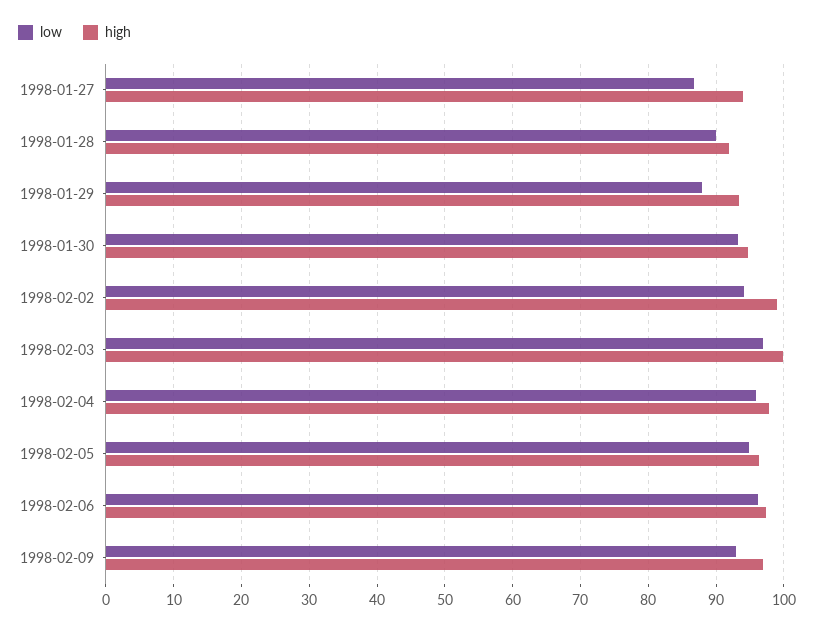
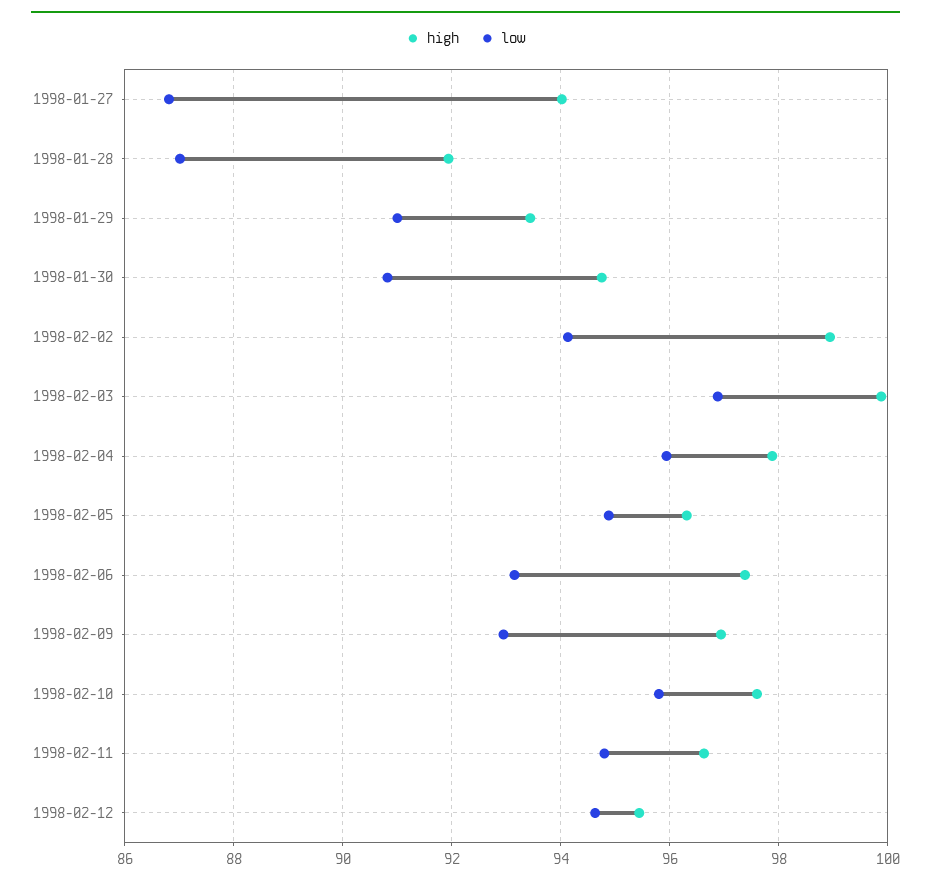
low, 1998-01-28: 90 -> 87
low, 1998-01-29: 88 -> 91
low, 1998-01-30: 93 -> 90.8
low, 1998-02-06: 96 -> 93.2
high, 1998-02-10: none -> 97.6
low, 1998-02-10: none -> 95.8
high, 1998-02-11: none -> 96.6
low, 1998-02-11: none -> 94.8
high, 1998-02-12: none -> 95.4
low, 1998-02-12: none -> 94.6

